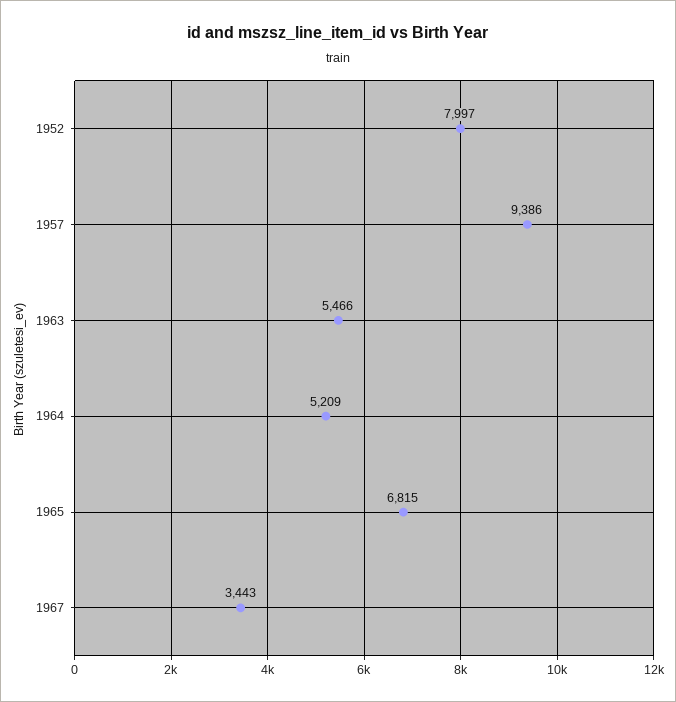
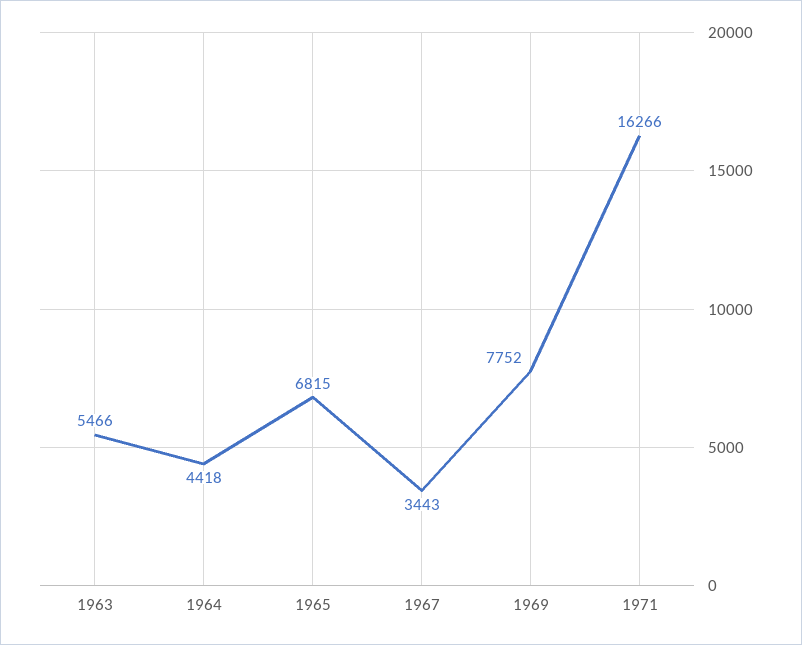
1952: 7997 -> none
1957: 9386 -> none
1964: 5209 -> 4418
1969: none -> 7752
1971: none -> 16266

